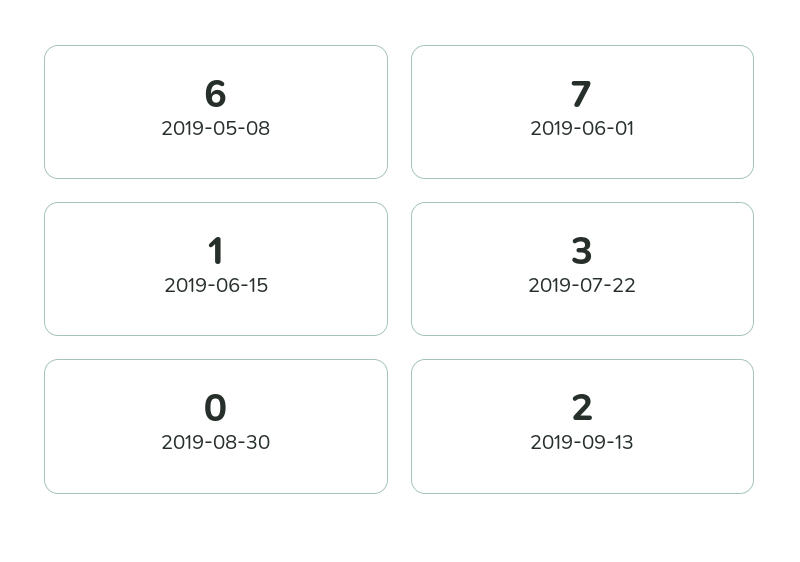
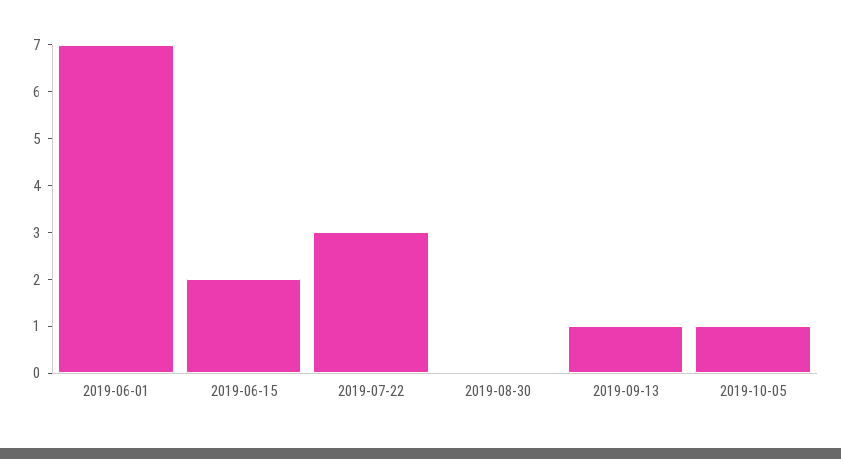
2019-05-08: 6 -> none
2019-06-15: 1 -> 2
2019-09-13: 2 -> 1
2019-10-05: none -> 1

